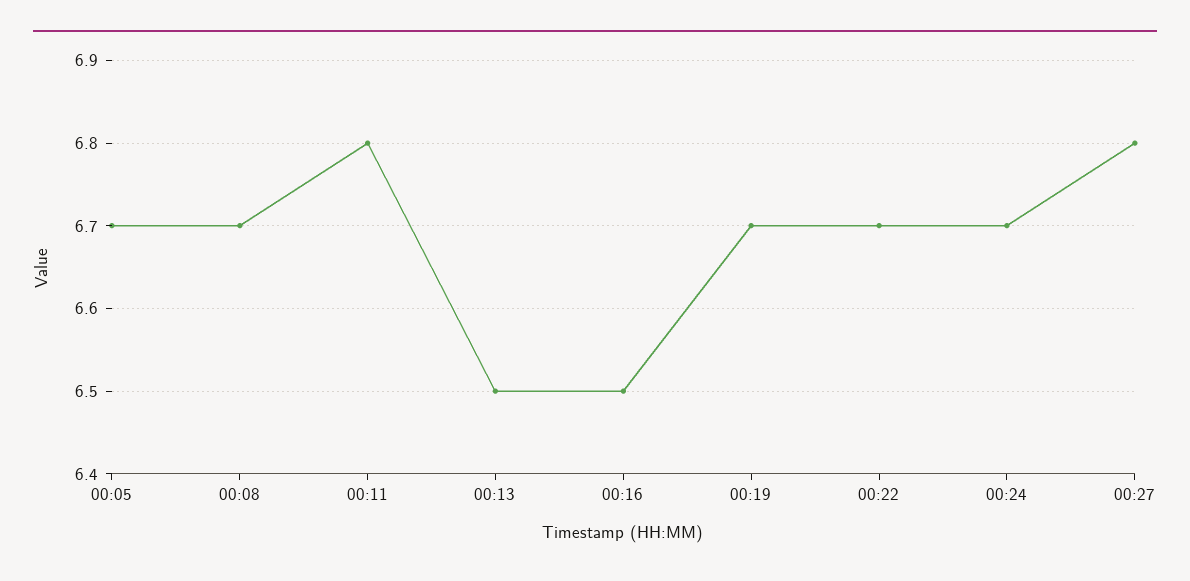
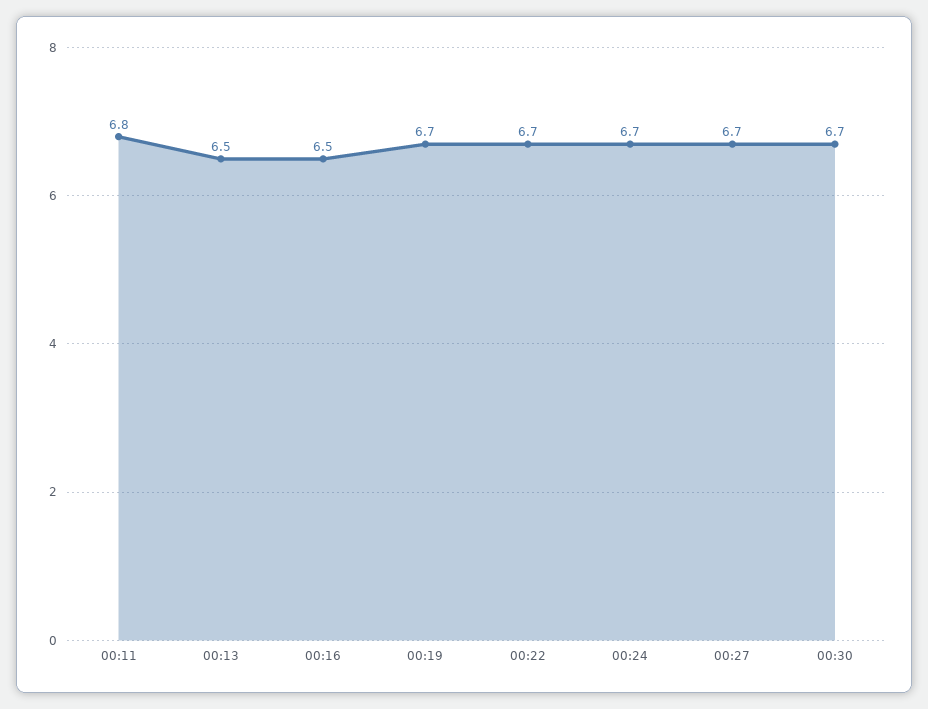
00:05: 6.7 -> none
00:08: 6.7 -> none
00:27: 6.8 -> 6.7
00:30: none -> 6.7

